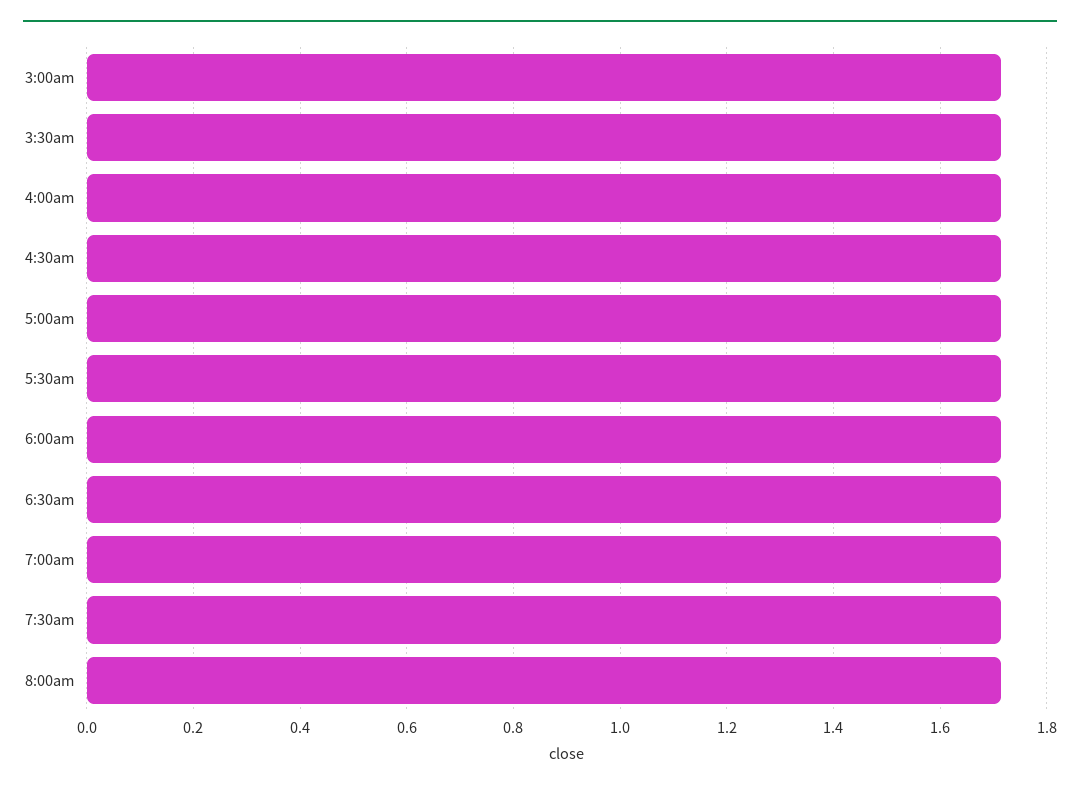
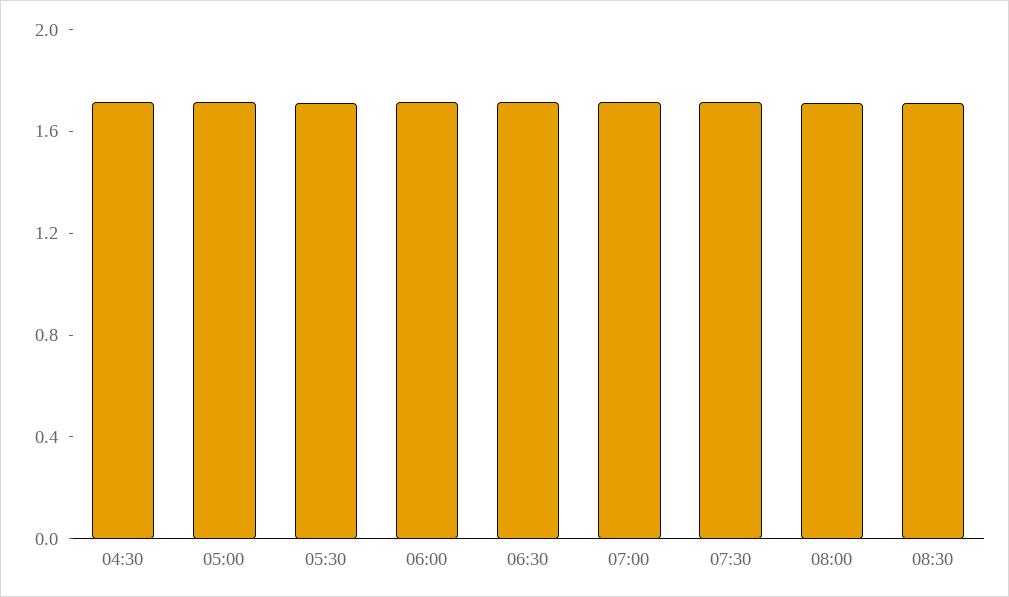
3:00am: 1.72 -> none
3:30am: 1.72 -> none
4:00am: 1.72 -> none
08:30: none -> 1.7

